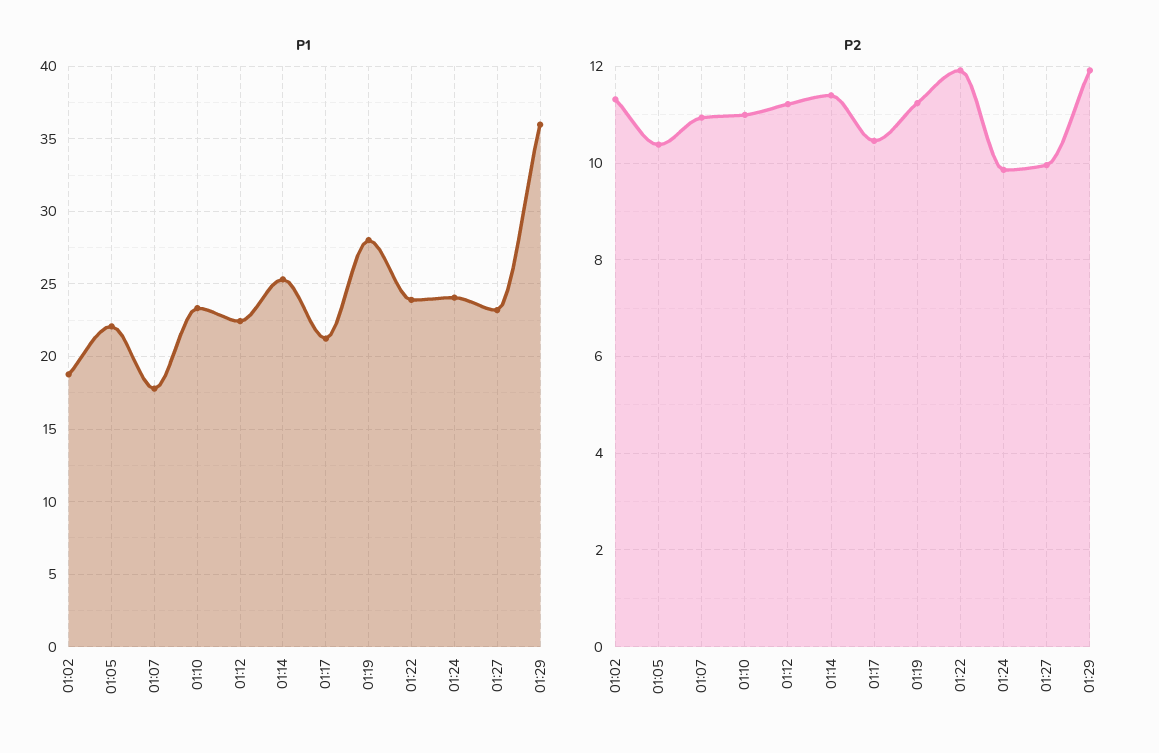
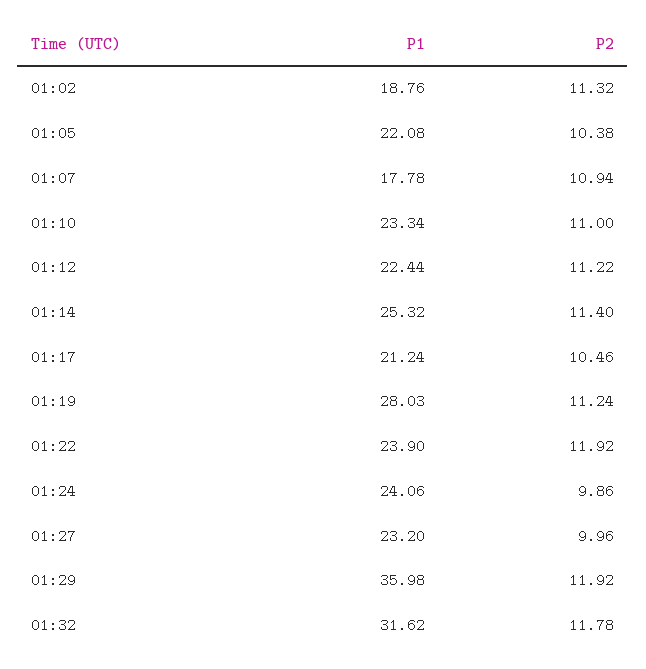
P1, 01:32: none -> 31.62
P2, 01:32: none -> 11.78

